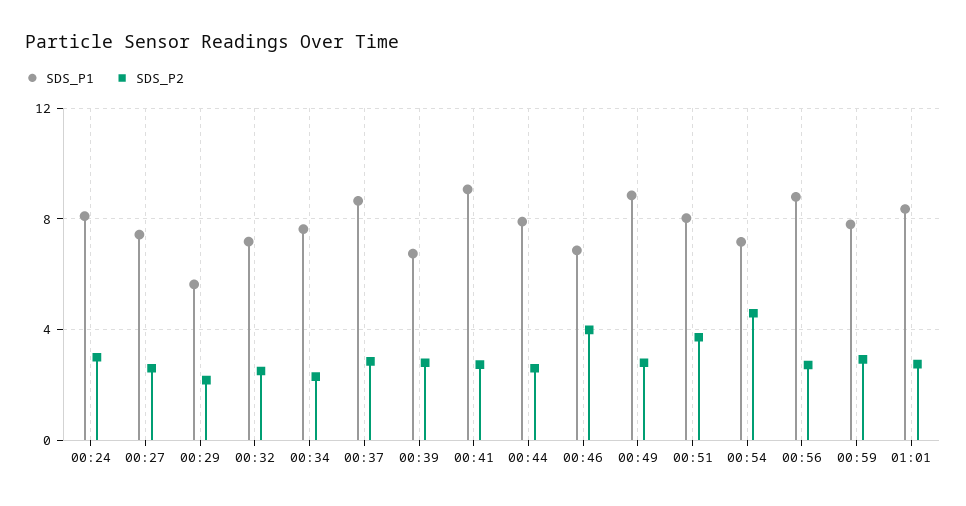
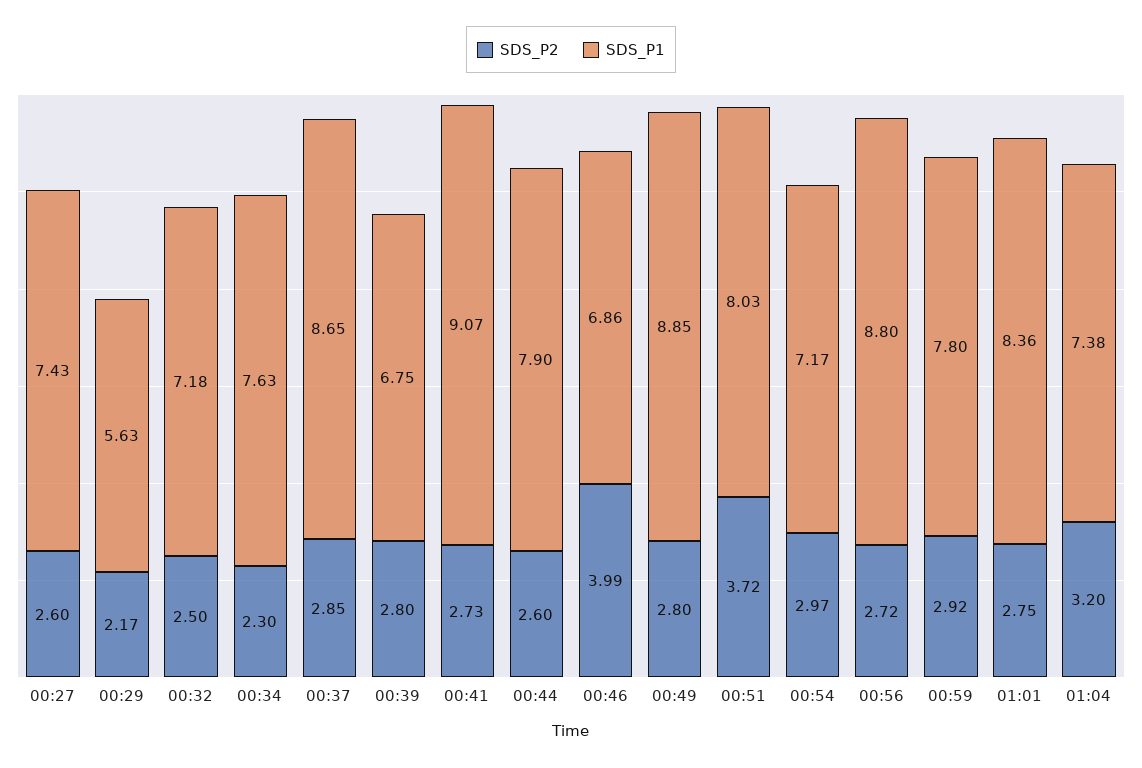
SDS_P1, 00:24: 8 -> none
SDS_P2, 00:24: 3 -> none
SDS_P2, 00:54: 4.5 -> 2.97
SDS_P2, 01:04: none -> 3.2
SDS_P1, 01:04: none -> 7.38

